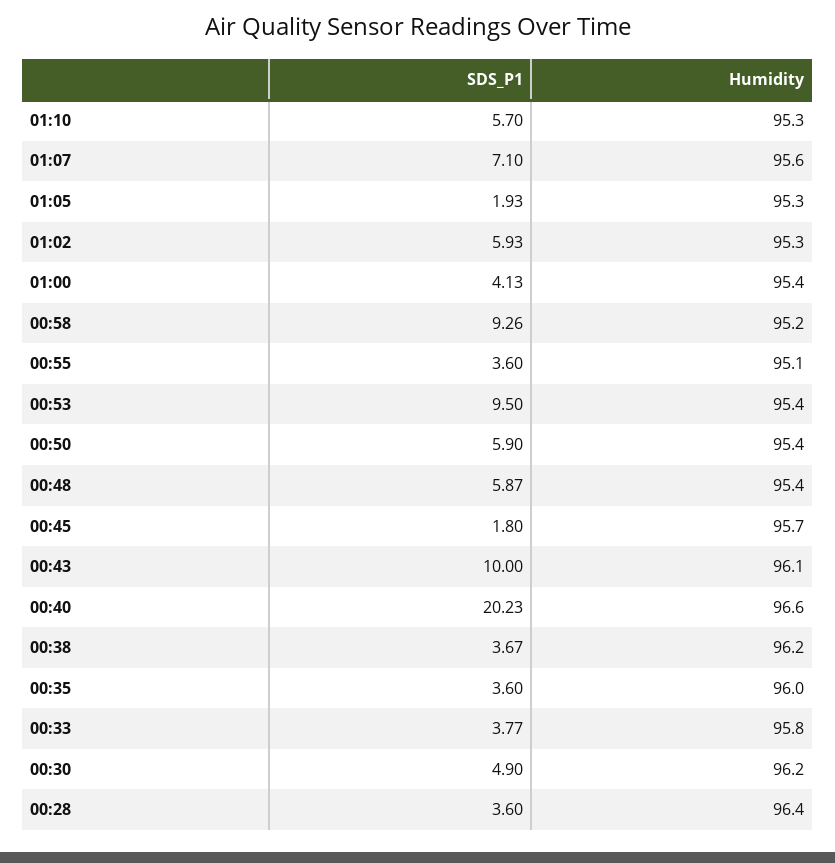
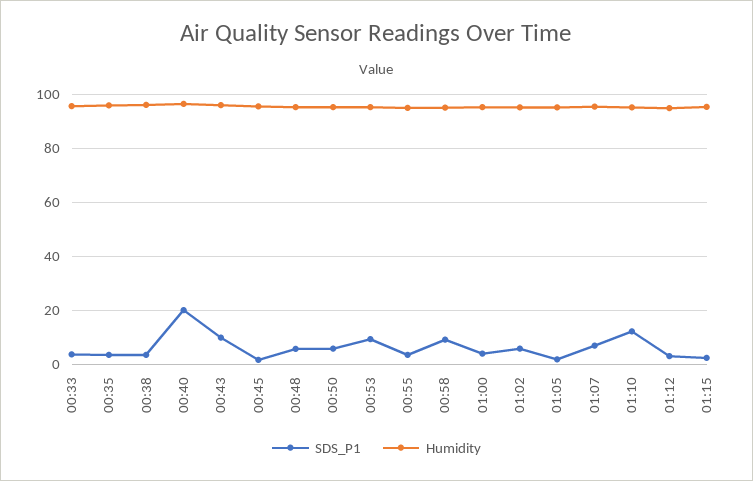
SDS_P1, 01:10: 5.7 -> 12.5
SDS_P1, 00:30: 4.9 -> none
Humidity, 00:30: 96.2 -> none
SDS_P1, 00:28: 3.6 -> none
Humidity, 00:28: 96.4 -> none
SDS_P1, 01:12: none -> 2.5
Humidity, 01:12: none -> 95
SDS_P1, 01:15: none -> 2.5
Humidity, 01:15: none -> 95

